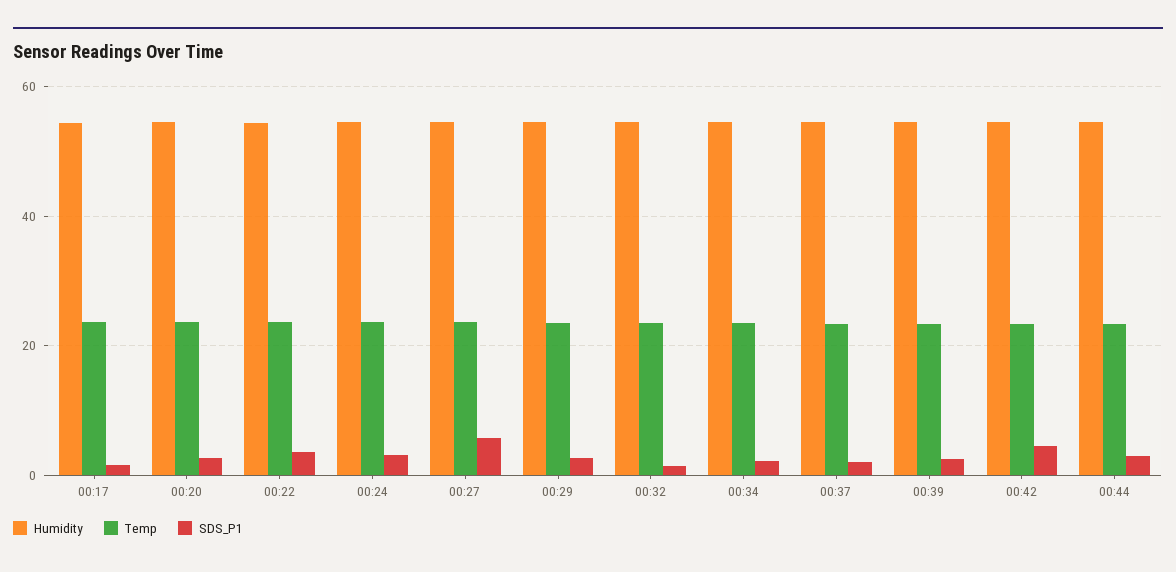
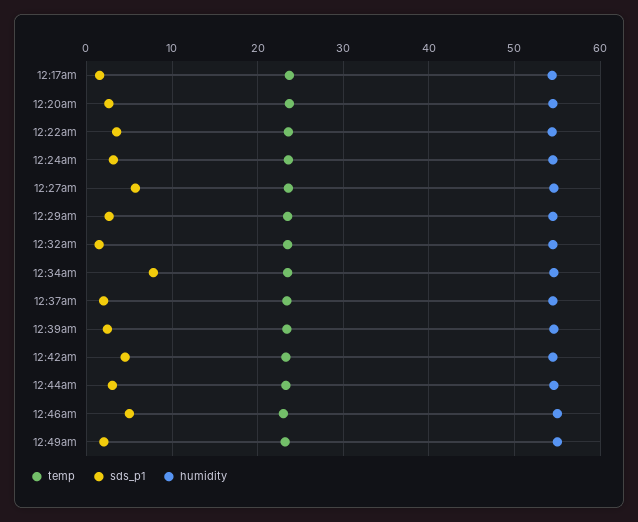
SDS_P1, 00:34: 2 -> 8
Temp, 12:46am: none -> 23
SDS_P1, 12:46am: none -> 5
Humidity, 12:46am: none -> 55
Temp, 12:49am: none -> 23
SDS_P1, 12:49am: none -> 2
Humidity, 12:49am: none -> 55

